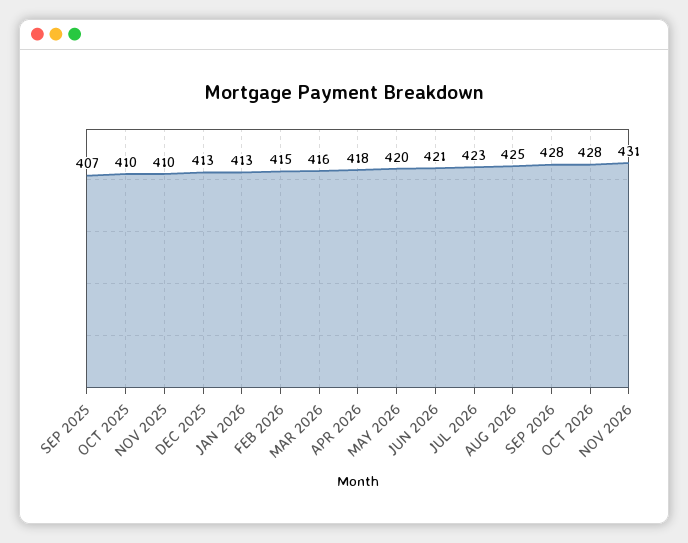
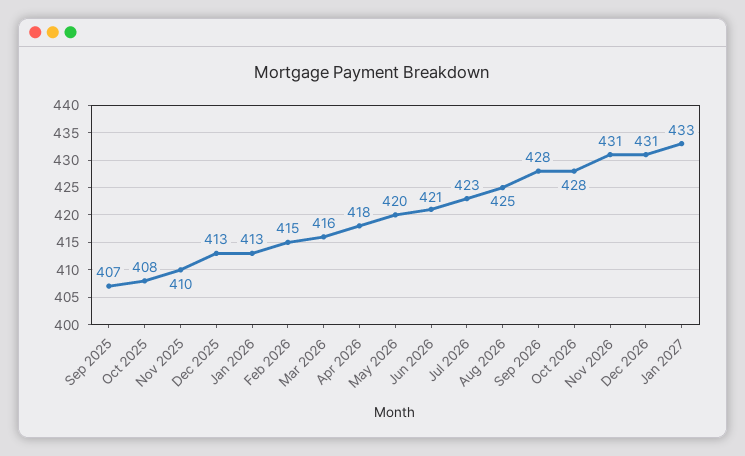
OCT 2025: 410 -> 408
Dec 2026: none -> 431
Jan 2027: none -> 433

